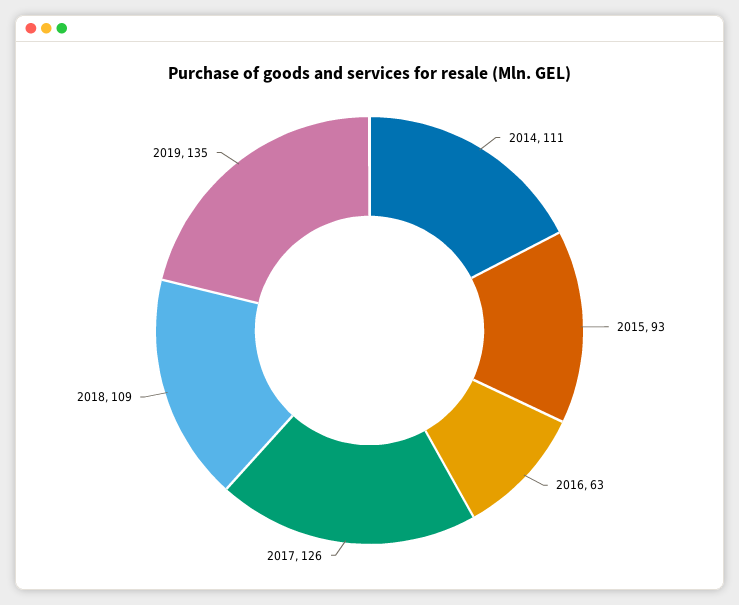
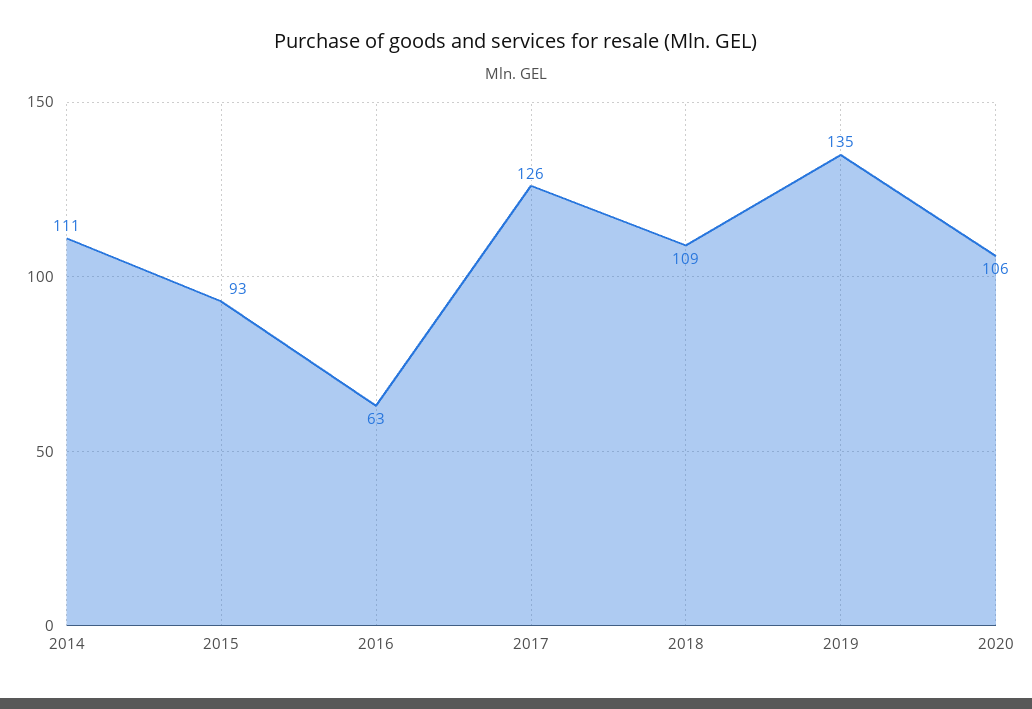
2020: none -> 106

